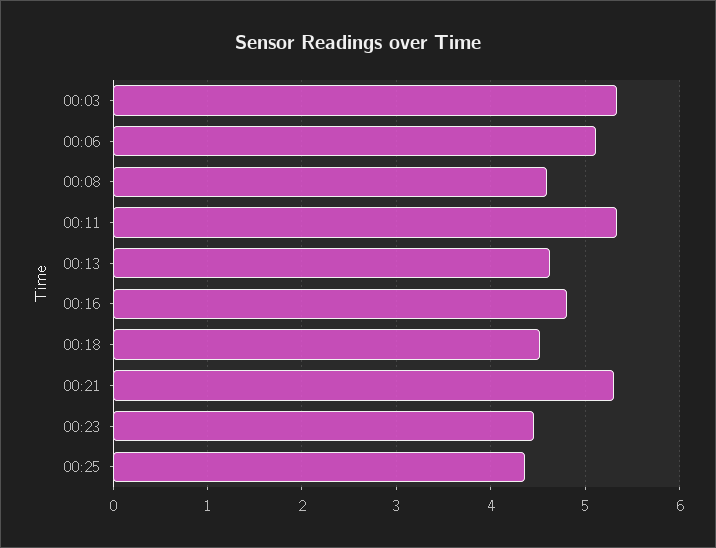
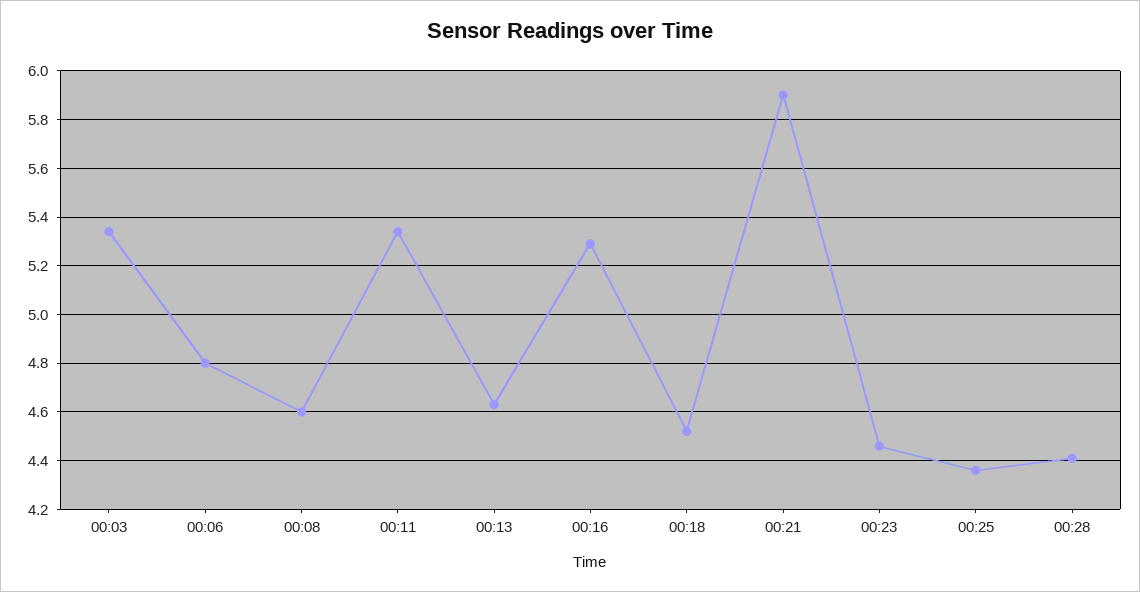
00:06: 5.1 -> 4.8
00:16: 4.8 -> 5.3
00:21: 5.3 -> 5.9
00:28: none -> 4.4

